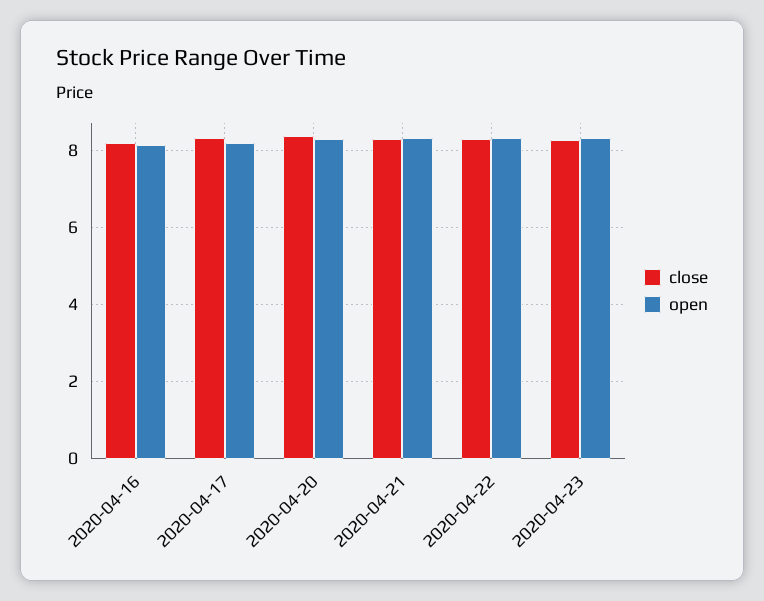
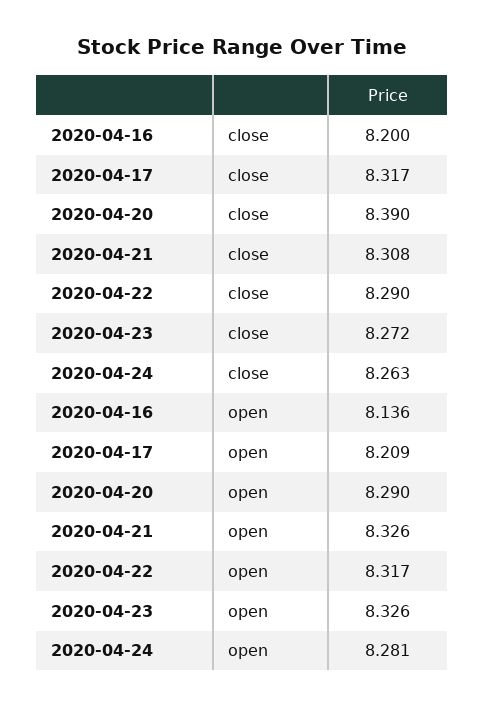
close, 2020-04-24: none -> 8.263
open, 2020-04-24: none -> 8.281

